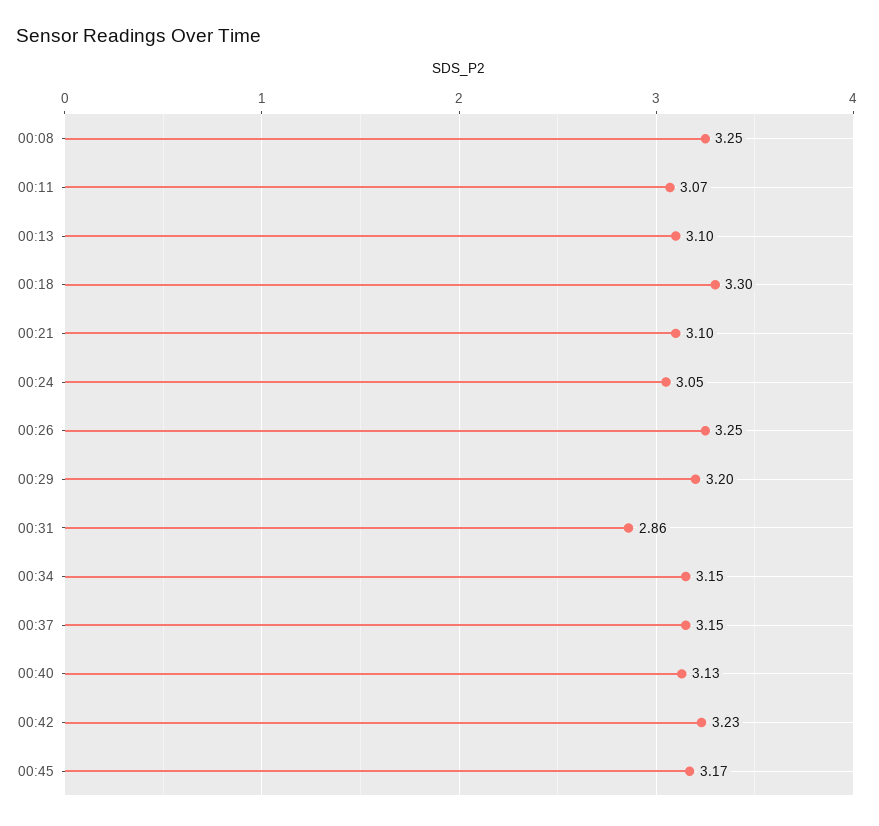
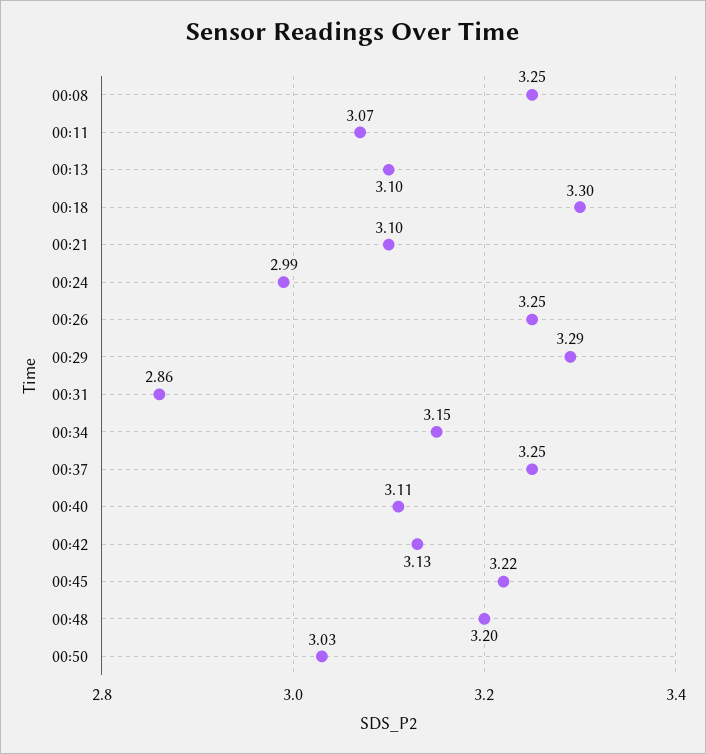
00:24: 3.05 -> 2.99
00:29: 3.2 -> 3.29
00:37: 3.15 -> 3.25
00:40: 3.13 -> 3.11
00:42: 3.23 -> 3.13
00:45: 3.17 -> 3.22
00:48: none -> 3.2
00:50: none -> 3.03

